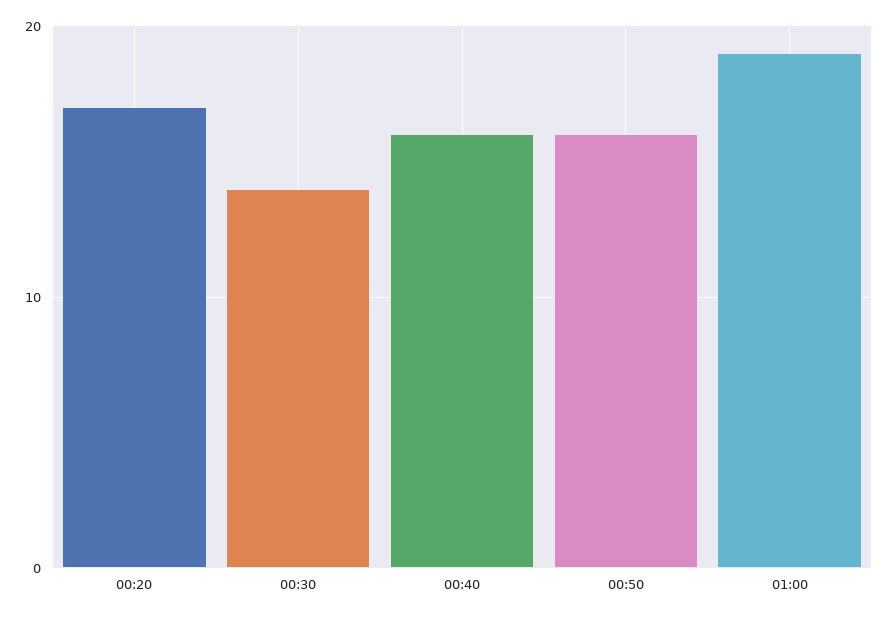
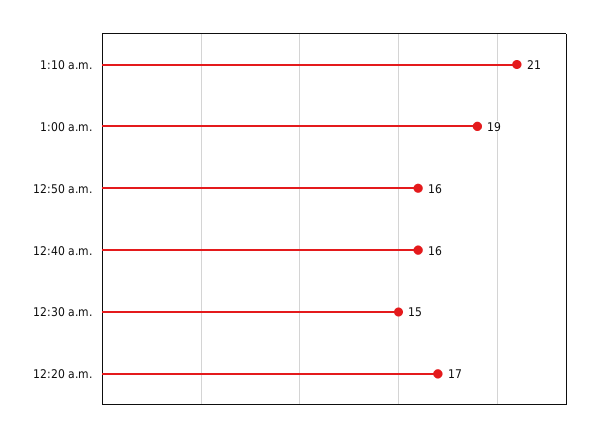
00:30: 14 -> 15
1:10 a.m.: none -> 21

